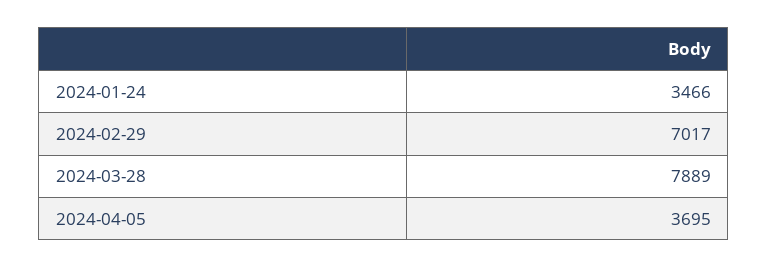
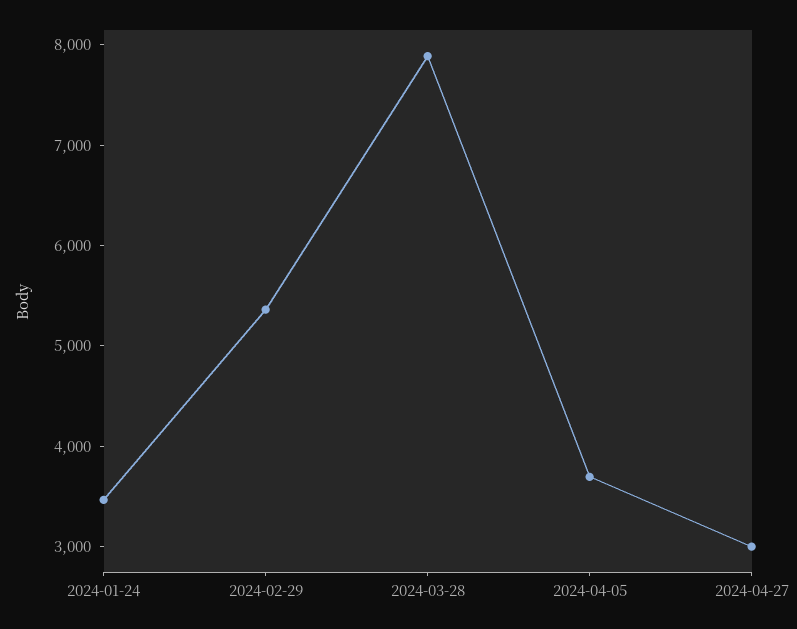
2024-02-29: 7017 -> 5400
2024-04-27: none -> 3000

